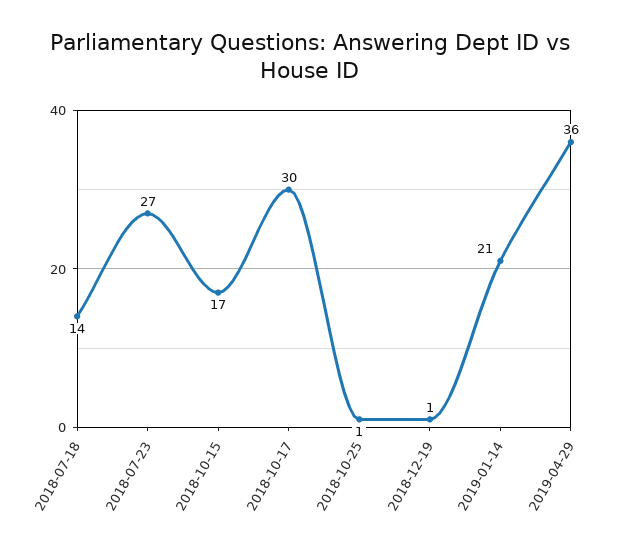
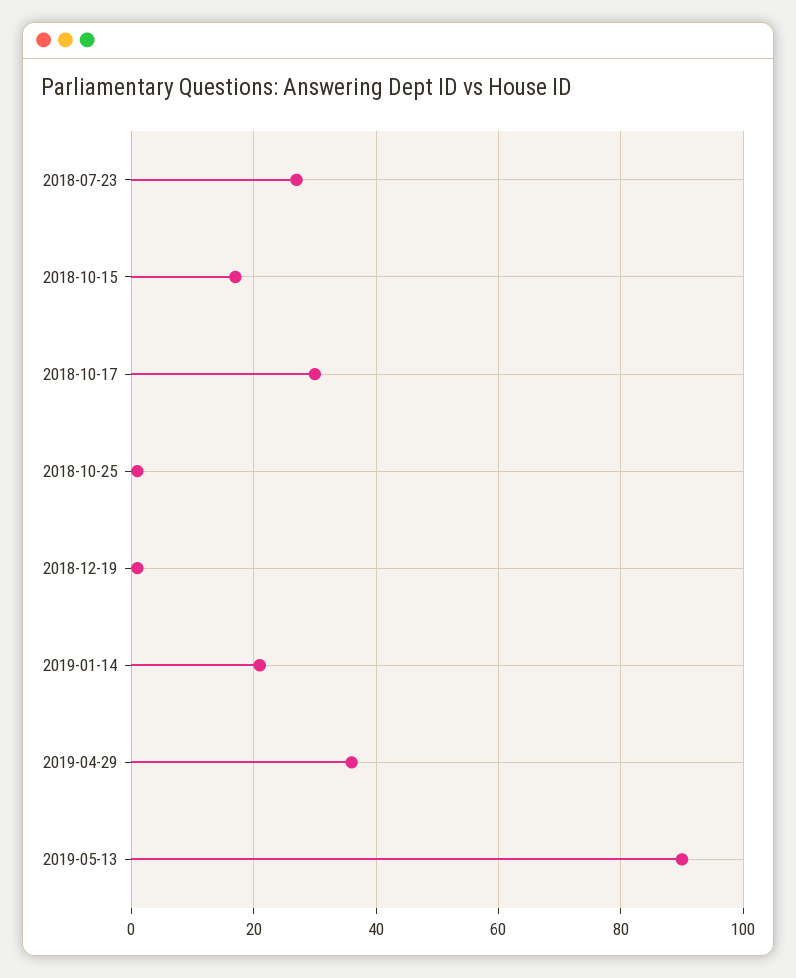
2018-07-18: 14 -> none
2019-05-13: none -> 90

